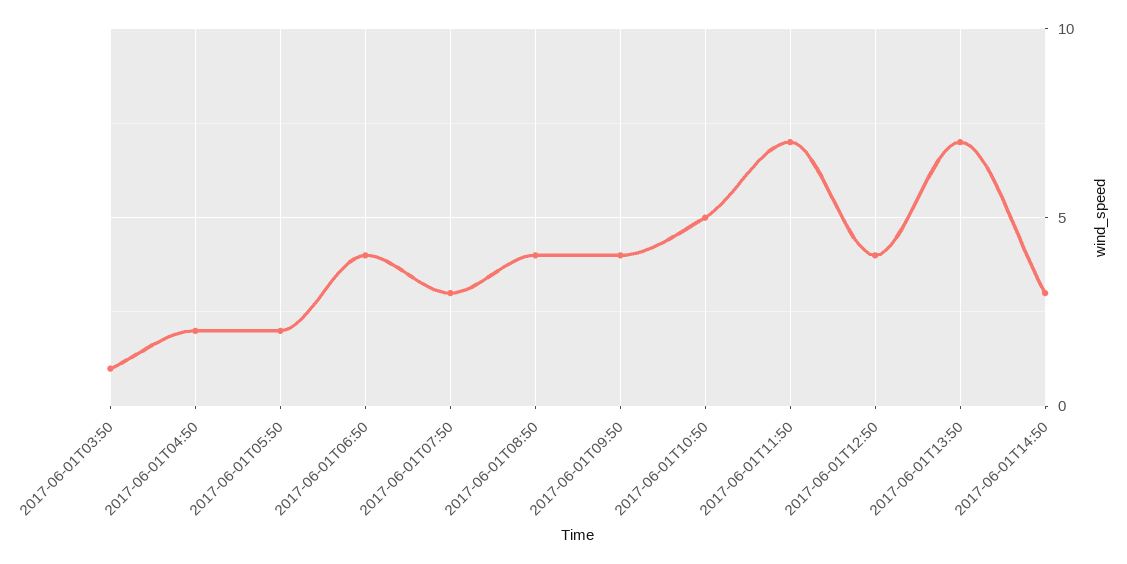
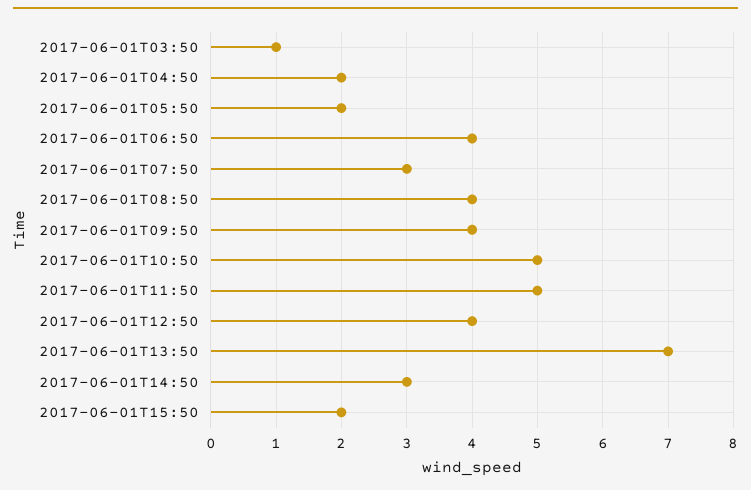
2017-06-01T11:50: 7 -> 5
2017-06-01T15:50: none -> 2

